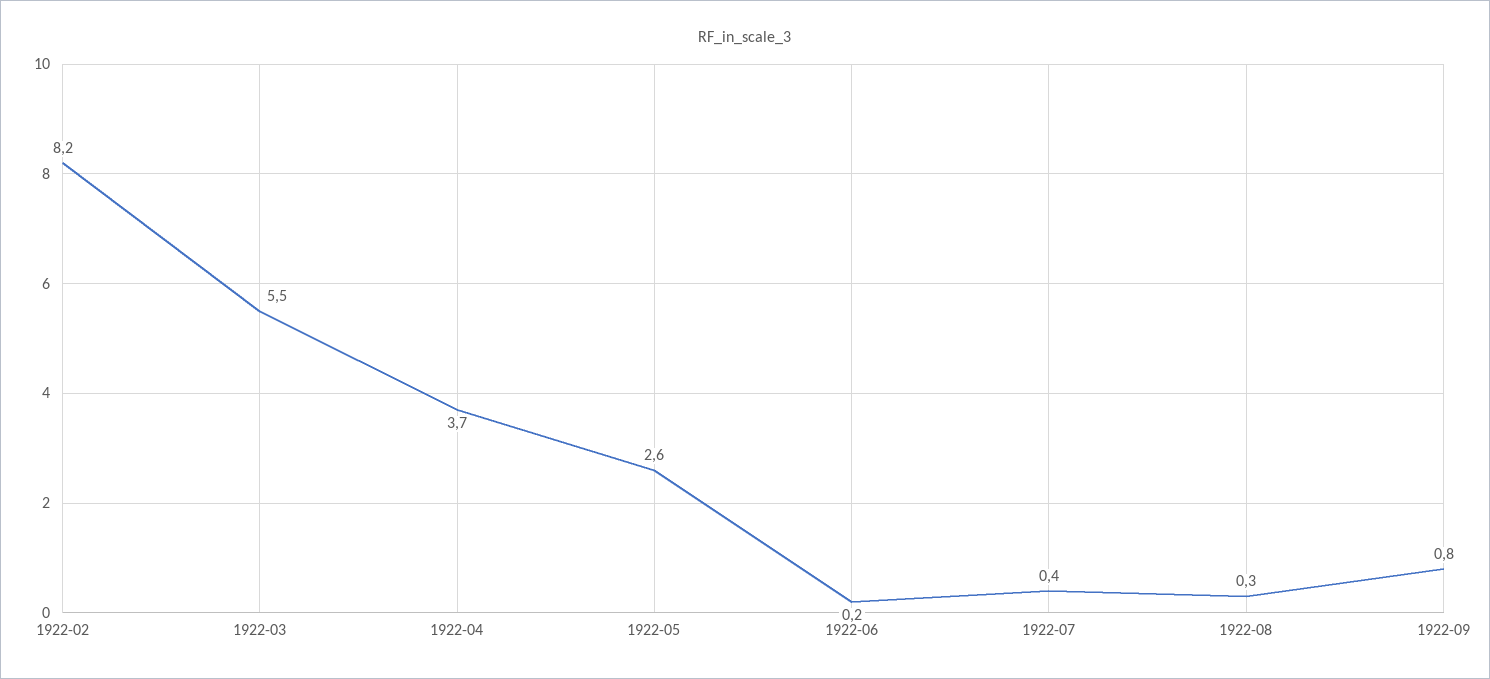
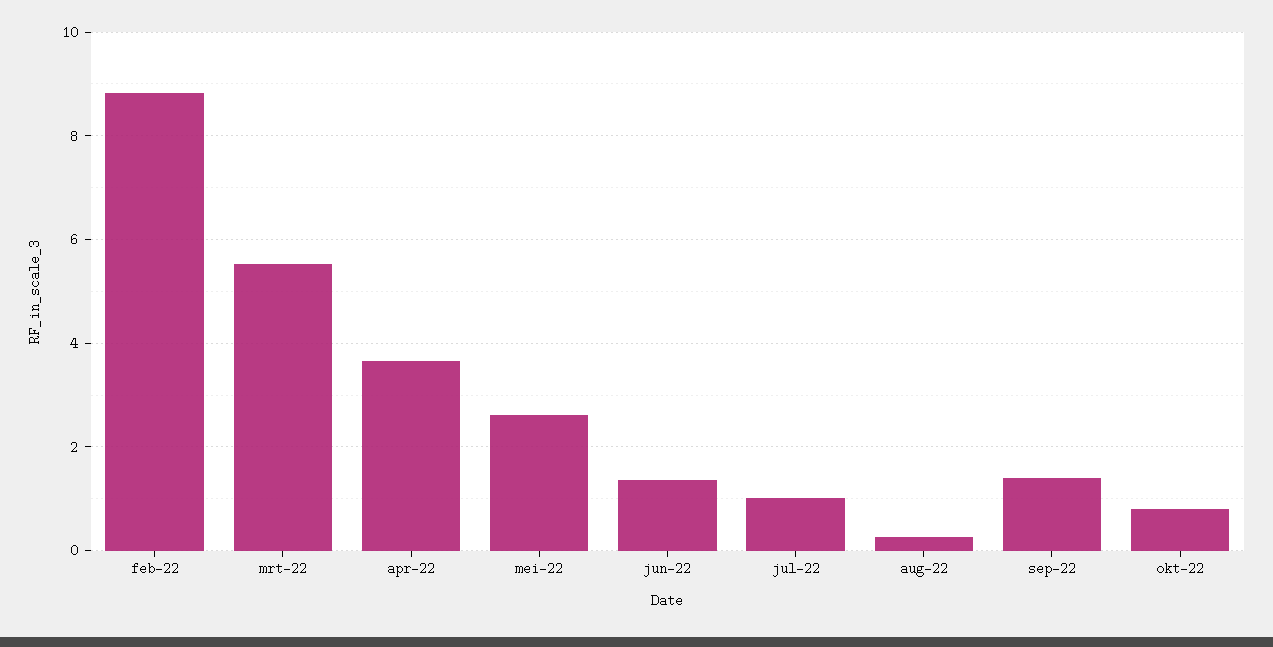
1922-02: 8.2 -> 8.8
1922-06: 0.2 -> 1.4
1922-07: 0.4 -> 1
1922-09: 0.8 -> 1.4
okt-22: none -> 0.8

